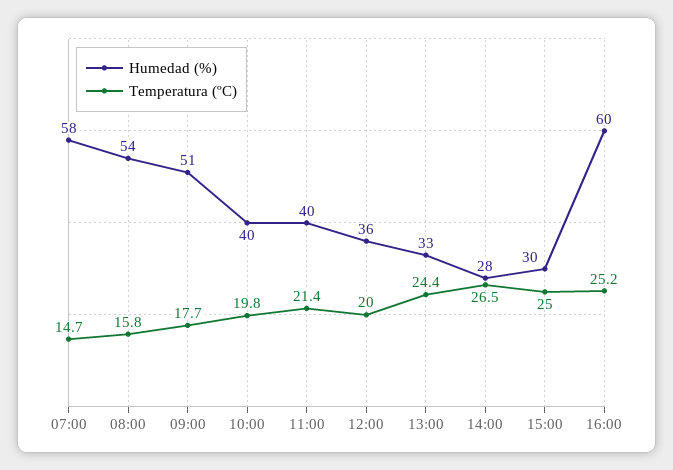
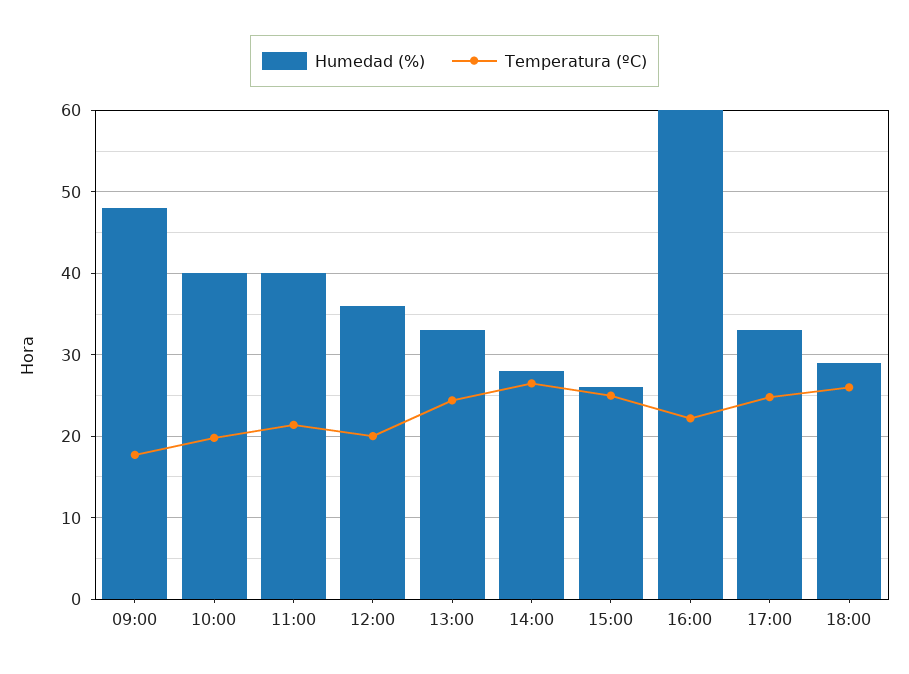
Humedad (%), 07:00: 58 -> none
Temperatura (ºC), 07:00: 14.7 -> none
Humedad (%), 08:00: 54 -> none
Temperatura (ºC), 08:00: 15.8 -> none
Humedad (%), 09:00: 51 -> 48
Humedad (%), 15:00: 30 -> 26
Temperatura (ºC), 16:00: 25.2 -> 22
Humedad (%), 17:00: none -> 33
Temperatura (ºC), 17:00: none -> 25
Humedad (%), 18:00: none -> 29
Temperatura (ºC), 18:00: none -> 26

